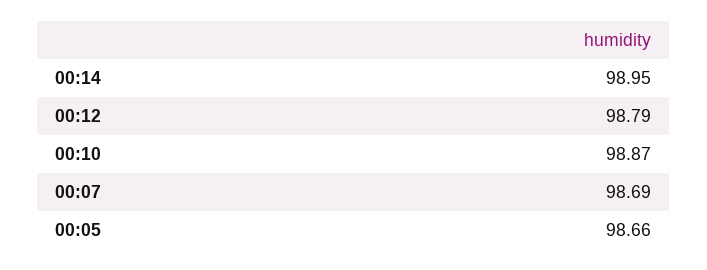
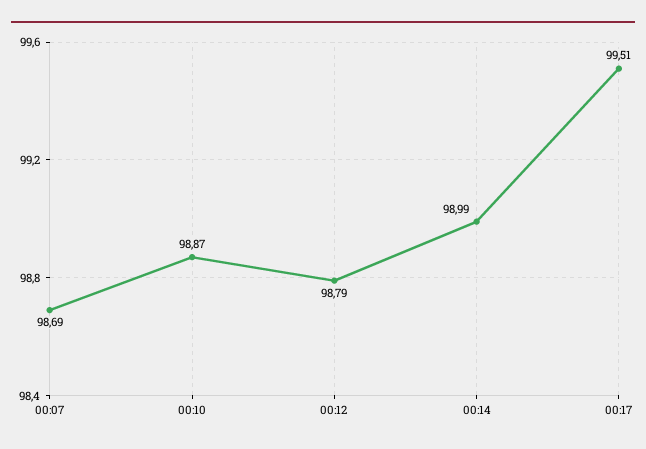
00:14: 98.95 -> 98.99
00:05: 98.66 -> none
00:17: none -> 99.51

